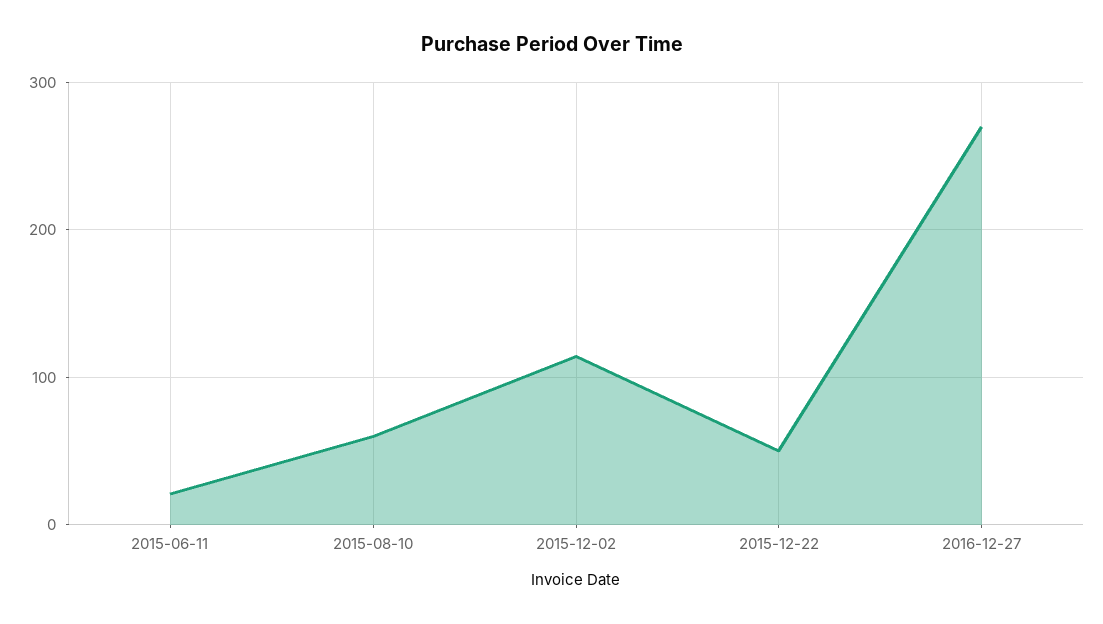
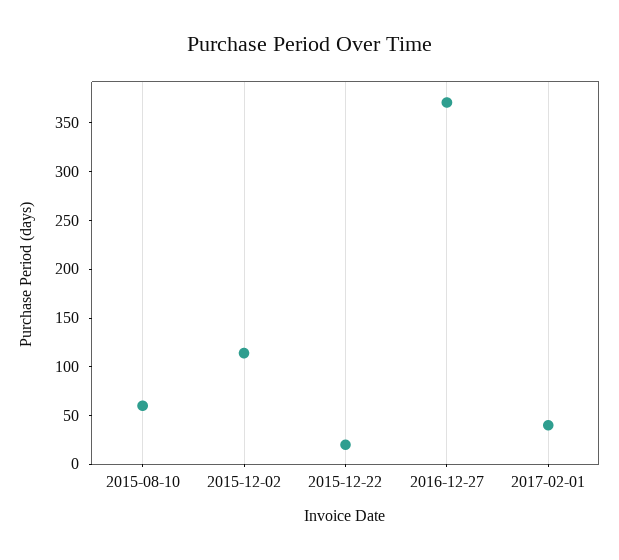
2015-06-11: 20 -> none
2015-12-22: 50 -> 20
2016-12-27: 270 -> 370
2017-02-01: none -> 40

